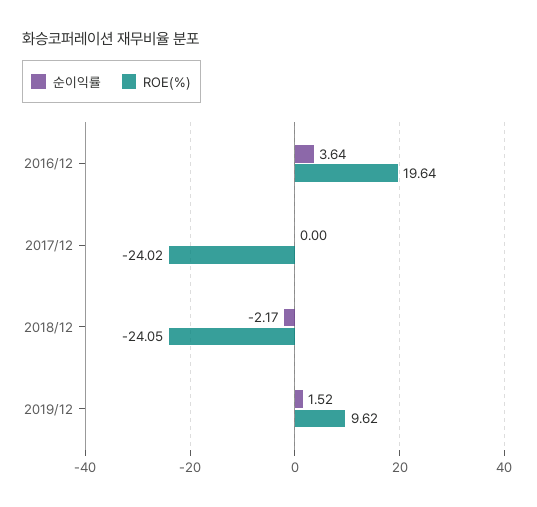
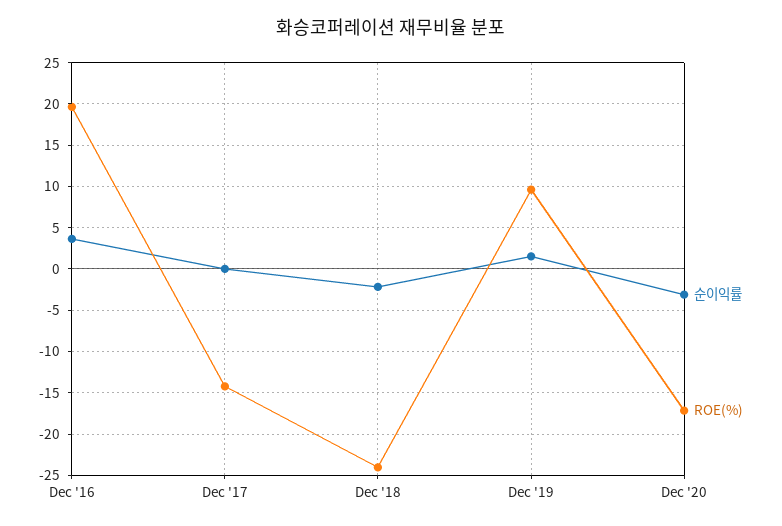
ROE(%), 2017/12: -24.02 -> -14
순이익률, Dec '20: none -> -3
ROE(%), Dec '20: none -> -17

